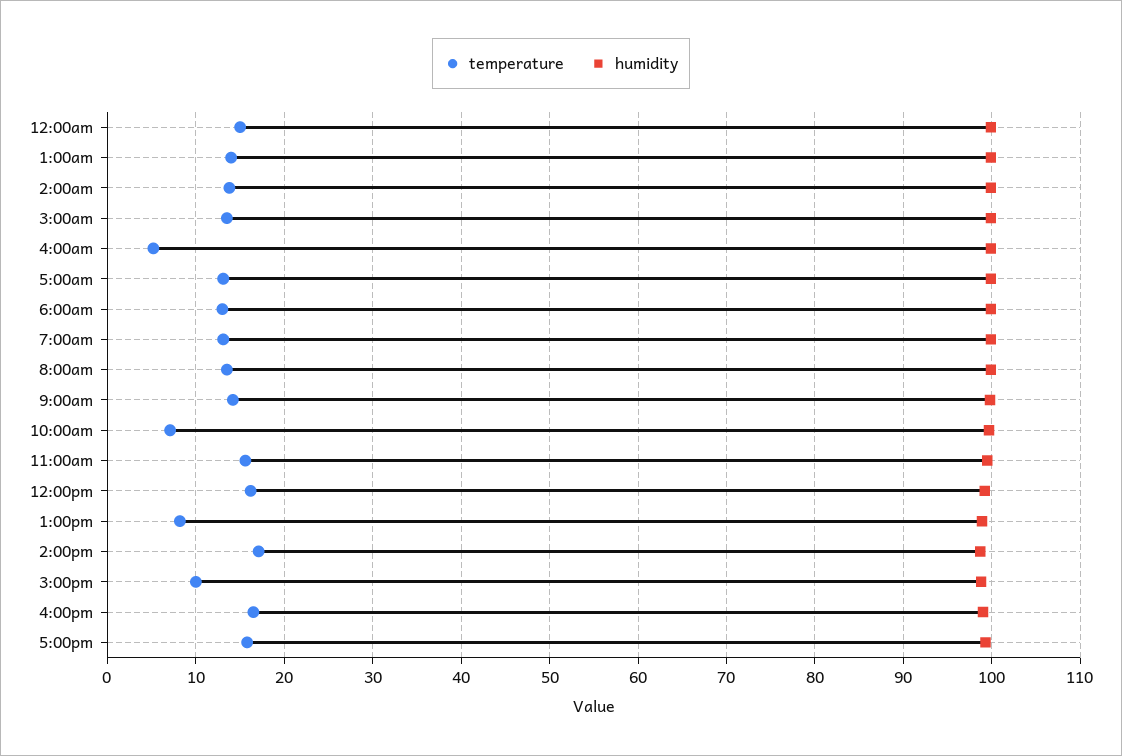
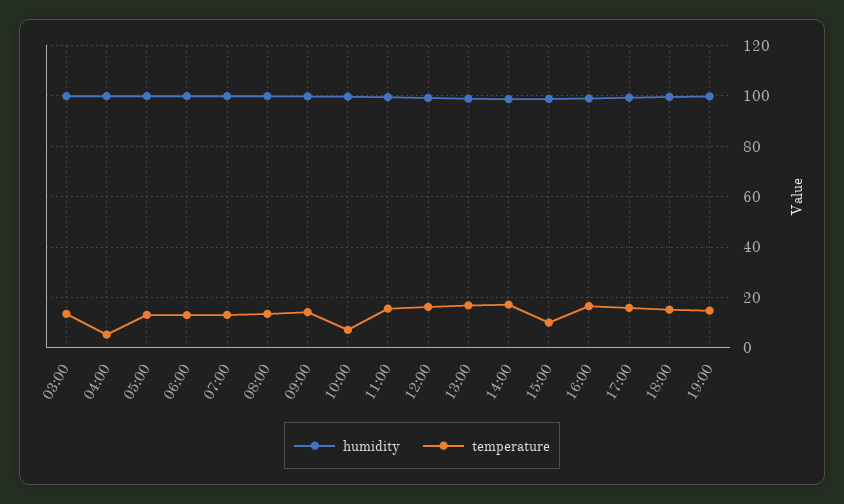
temperature, 12:00am: 15 -> none
humidity, 12:00am: 100 -> none
temperature, 1:00am: 14 -> none
humidity, 1:00am: 100 -> none
temperature, 2:00am: 14 -> none
humidity, 2:00am: 100 -> none
temperature, 1:00pm: 8 -> 17.5
humidity, 18:00: none -> 100
temperature, 18:00: none -> 15
humidity, 19:00: none -> 100
temperature, 19:00: none -> 15

